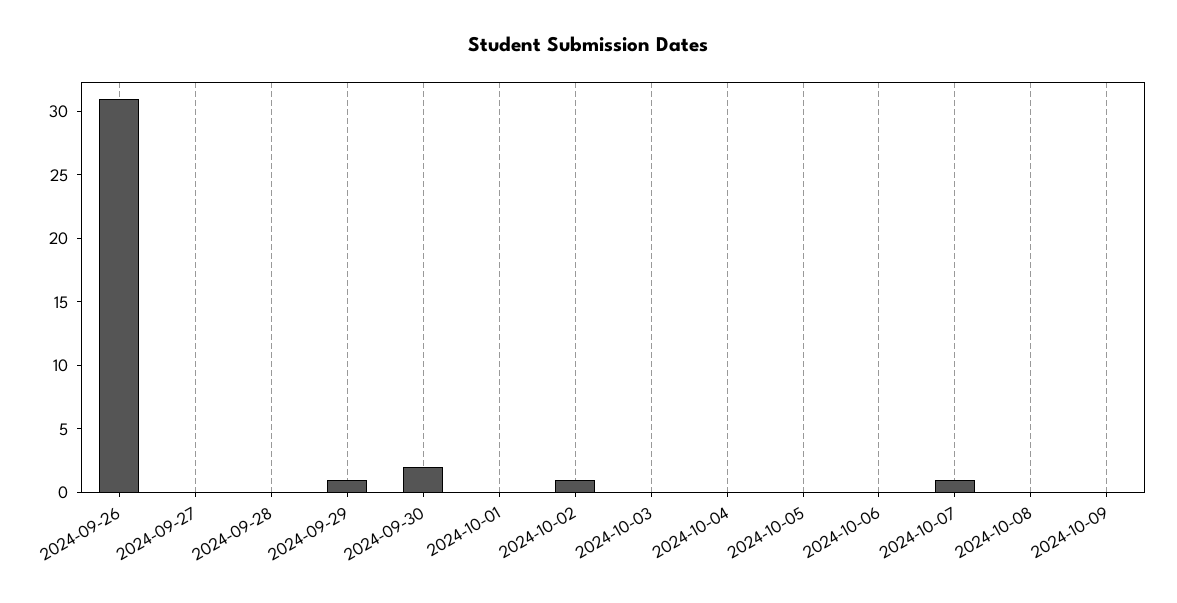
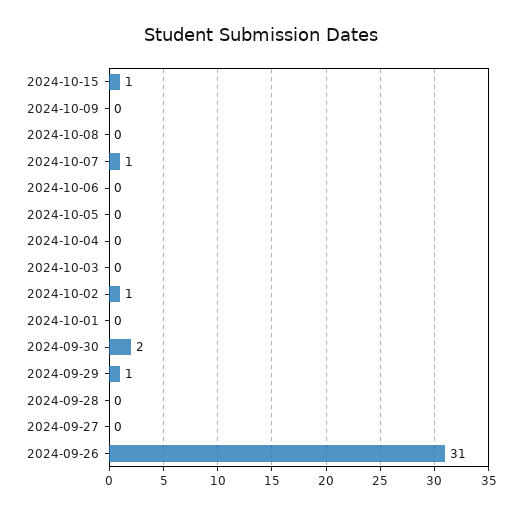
2024-10-15: none -> 1

